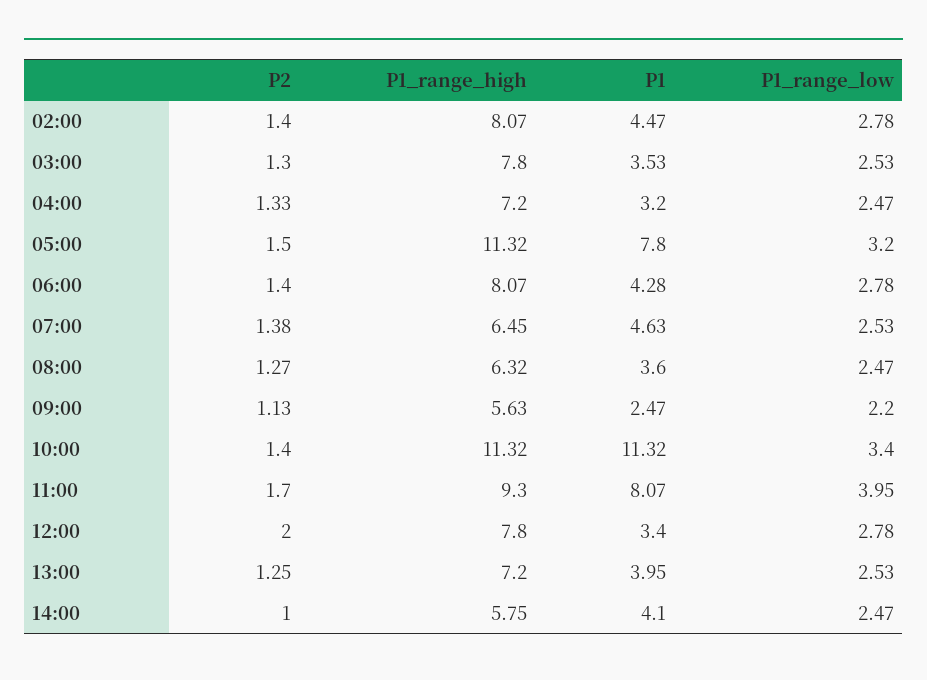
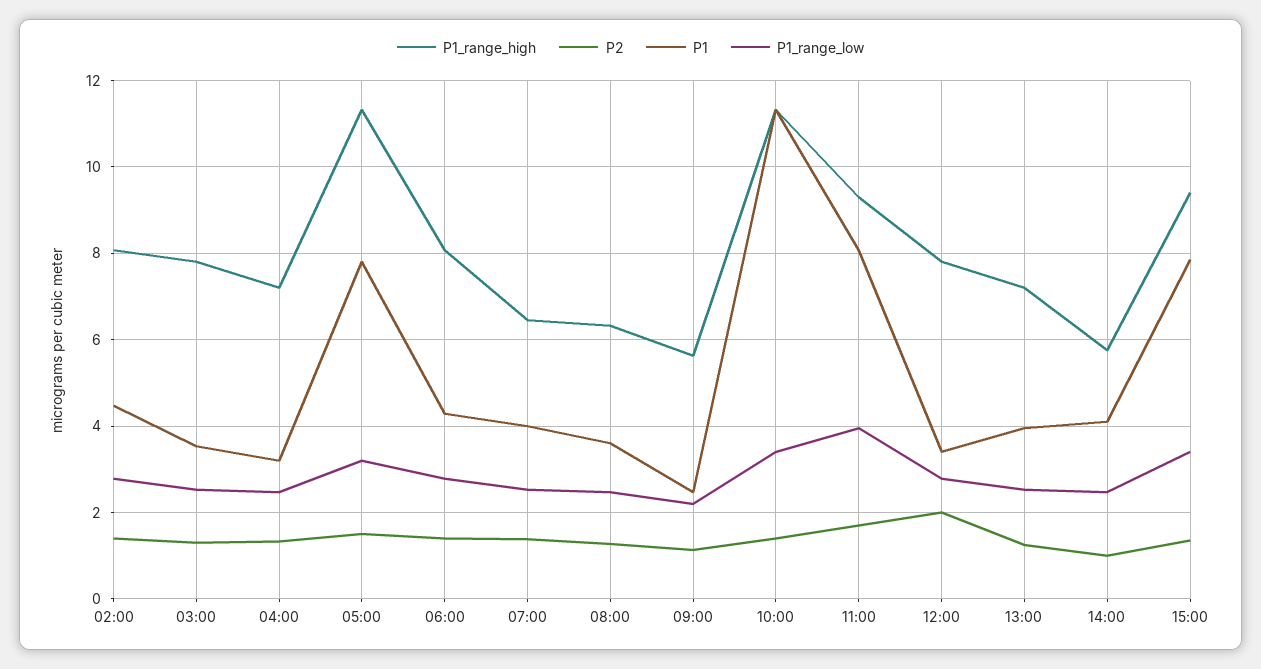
P1, 07:00: 4.63 -> 4
P1_range_high, 15:00: none -> 9.4
P2, 15:00: none -> 1.4
P1, 15:00: none -> 7.8
P1_range_low, 15:00: none -> 3.4

